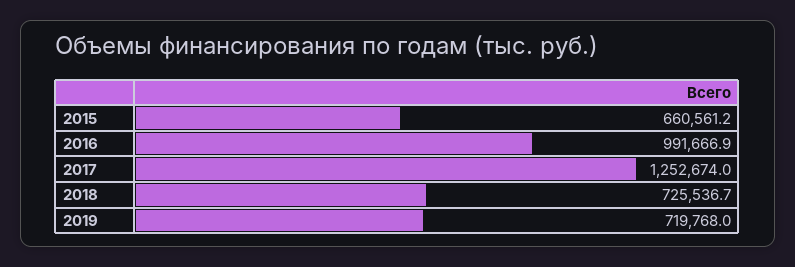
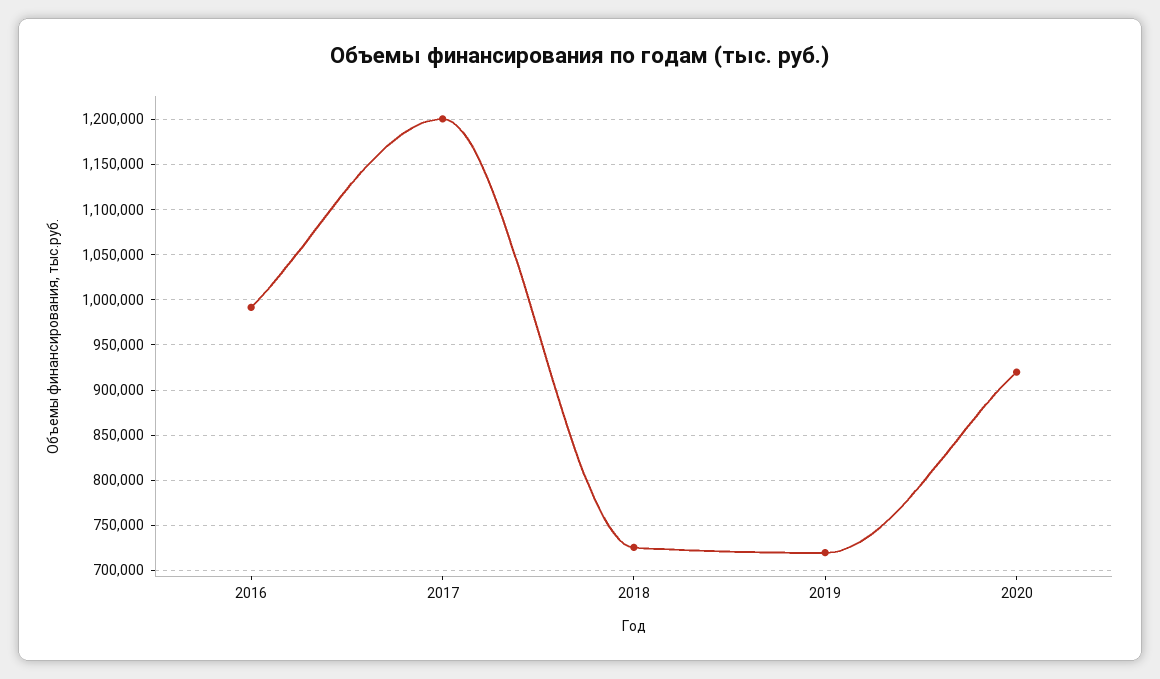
2015: 660561.2 -> none
2017: 1252674 -> 1200000
2020: none -> 920000

